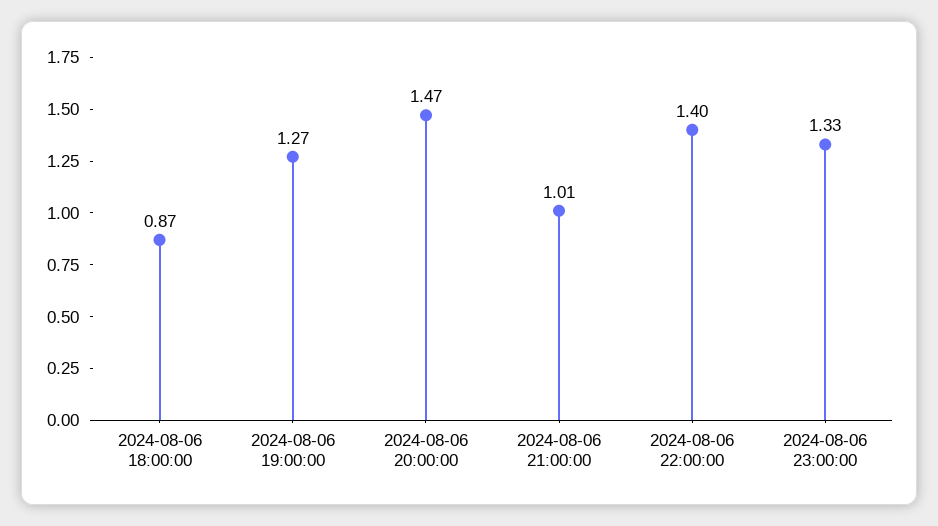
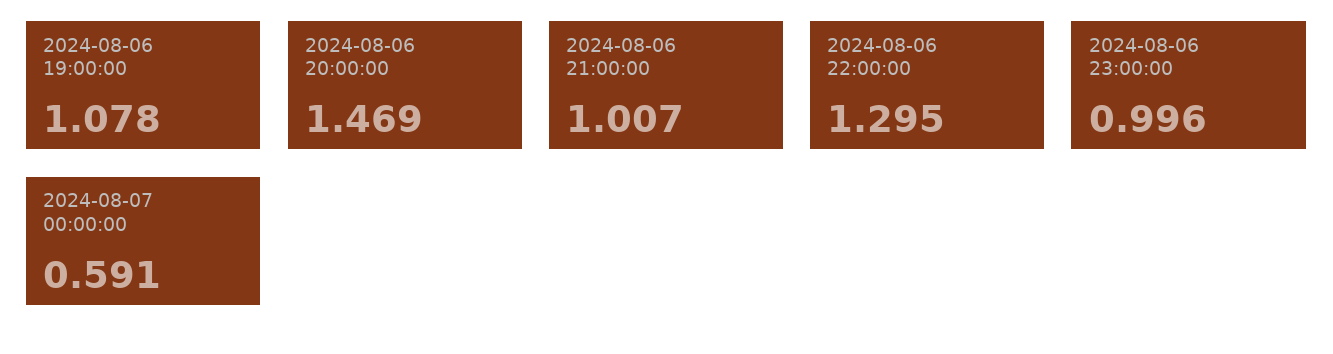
2024-08-06 18:00:00: 0.87 -> none
2024-08-06 19:00:00: 1.27 -> 1.078
2024-08-06 22:00:00: 1.4 -> 1.295
2024-08-06 23:00:00: 1.33 -> 0.996
2024-08-07 00:00:00: none -> 0.591

